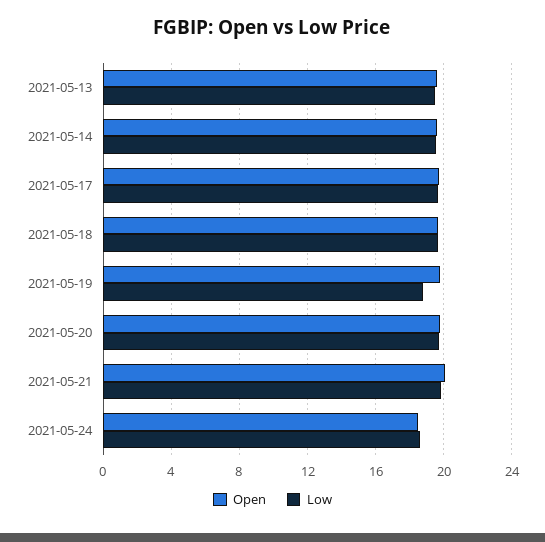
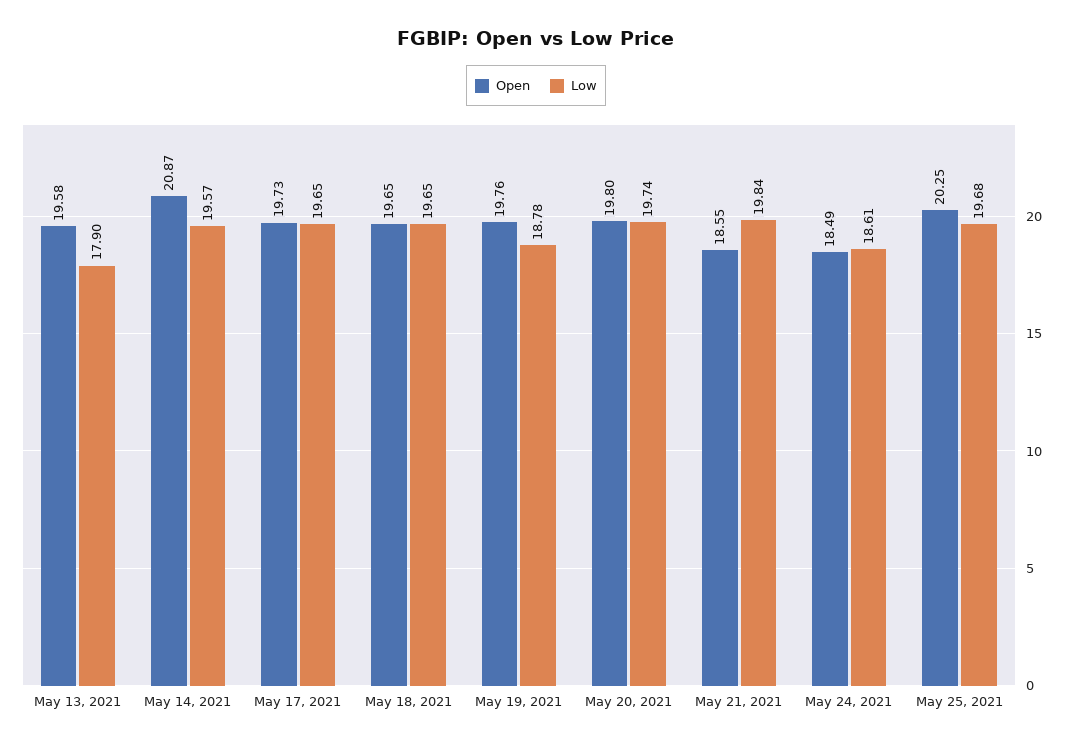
Low, 2021-05-13: 19.5 -> 17.9
Open, 2021-05-14: 19.5 -> 20.87
Open, 2021-05-21: 20 -> 18.55
Open, May 25, 2021: none -> 20.25
Low, May 25, 2021: none -> 19.68

